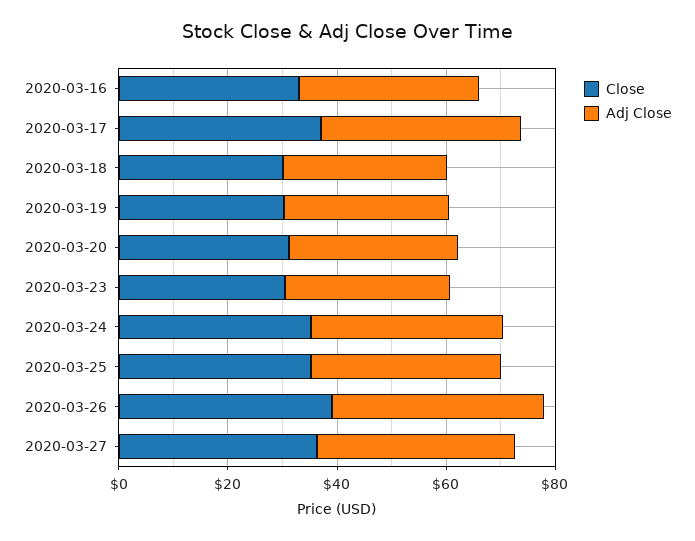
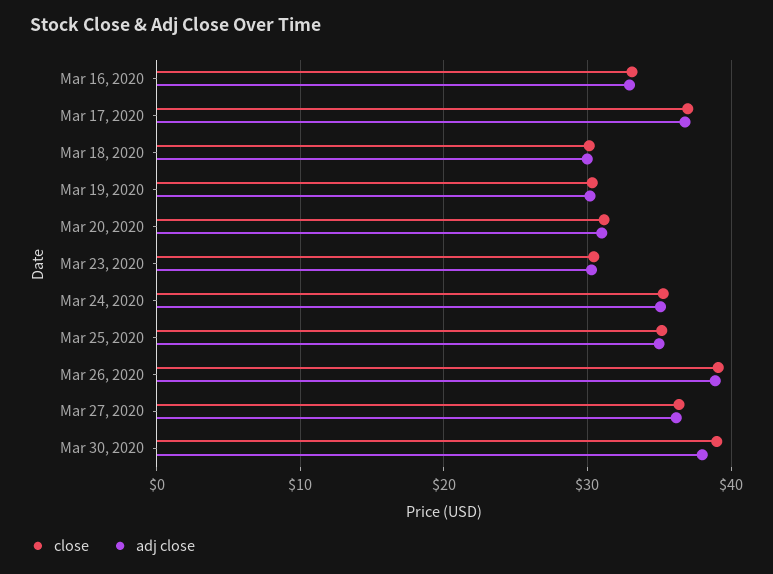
Close, Mar 30, 2020: none -> 39
Adj Close, Mar 30, 2020: none -> 38

